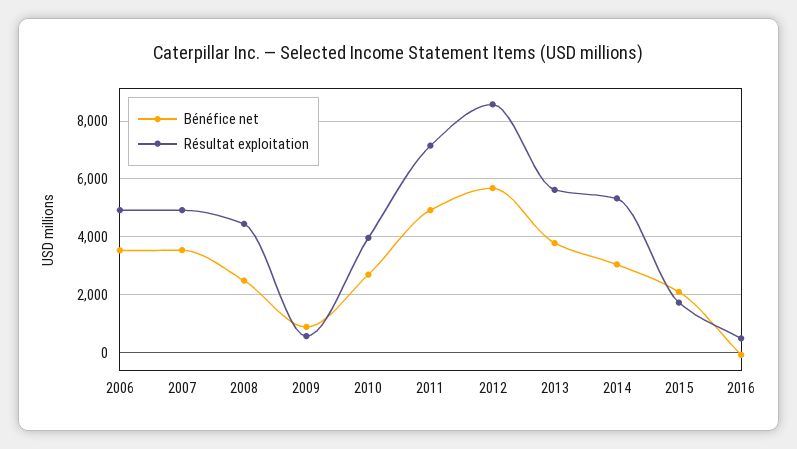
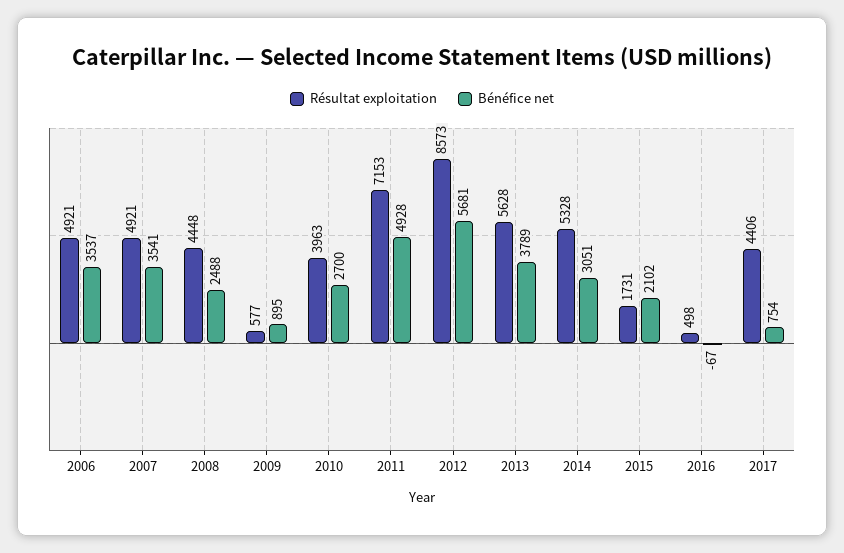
Résultat exploitation, 2017: none -> 4406
Bénéfice net, 2017: none -> 754

